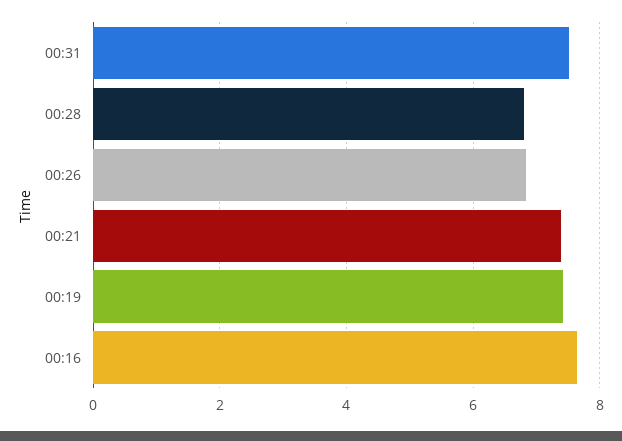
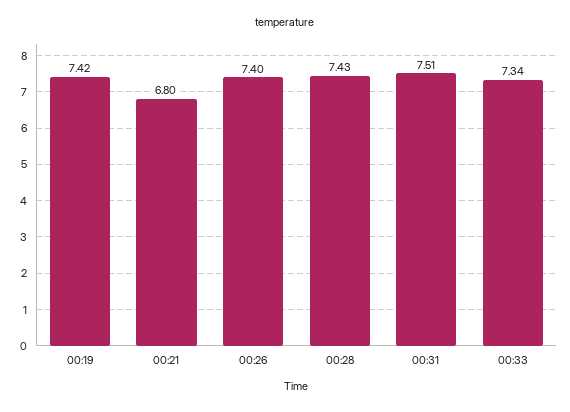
00:28: 6.8 -> 7.43
00:26: 6.8 -> 7.4
00:21: 7.4 -> 6.8
00:16: 7.6 -> none
00:33: none -> 7.34

